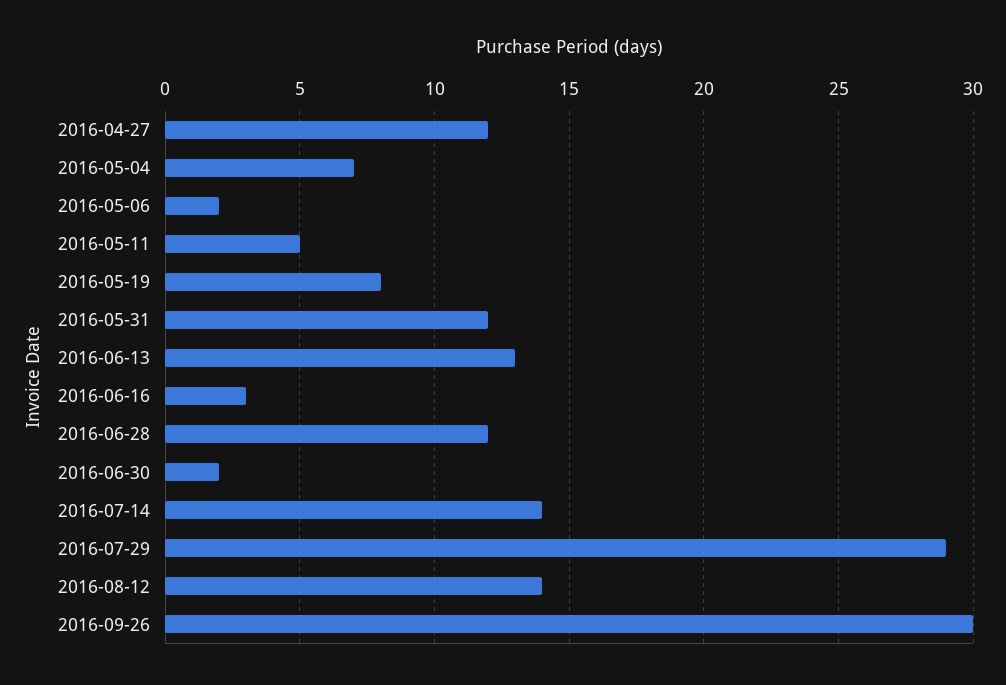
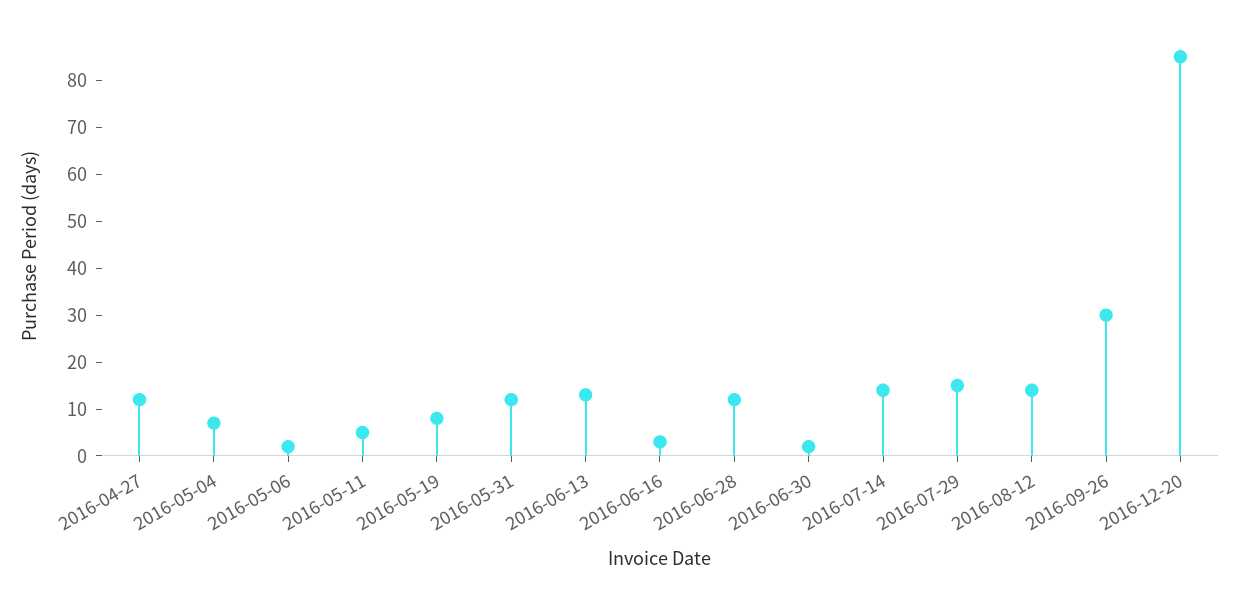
2016-07-29: 29 -> 15
2016-12-20: none -> 85

